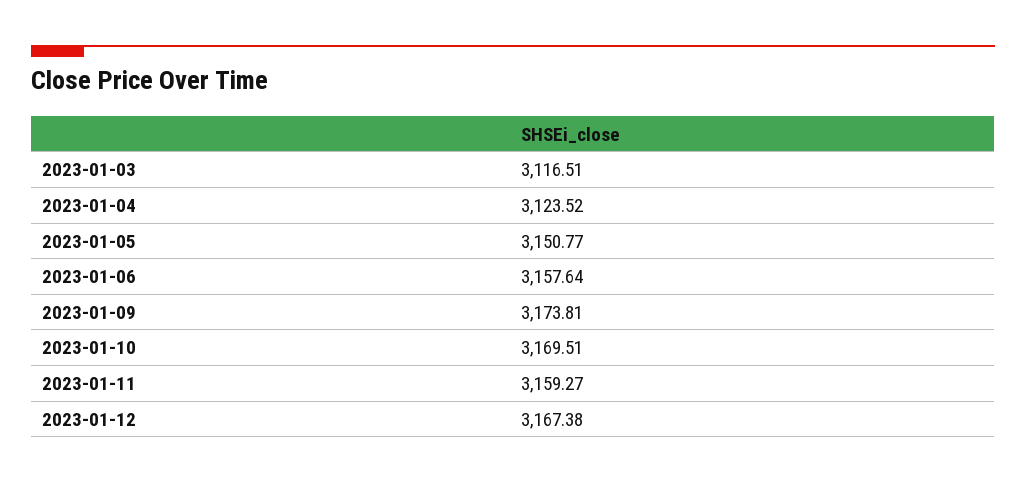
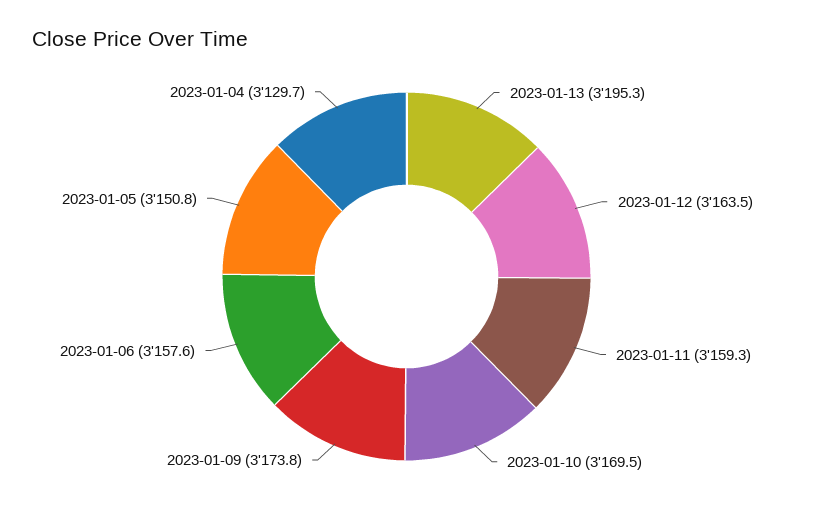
2023-01-03: 3116.51 -> none
2023-01-04: 3123.52 -> 3129.7
2023-01-12: 3167.38 -> 3163.5
2023-01-13: none -> 3195.3

